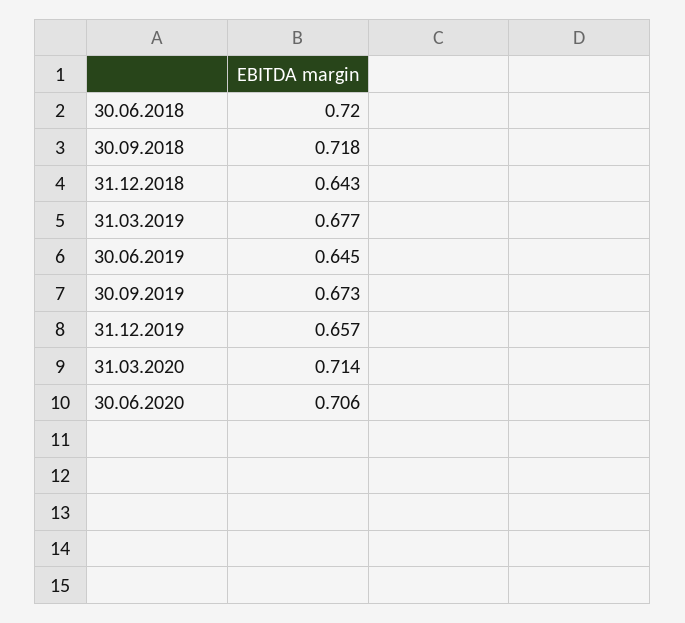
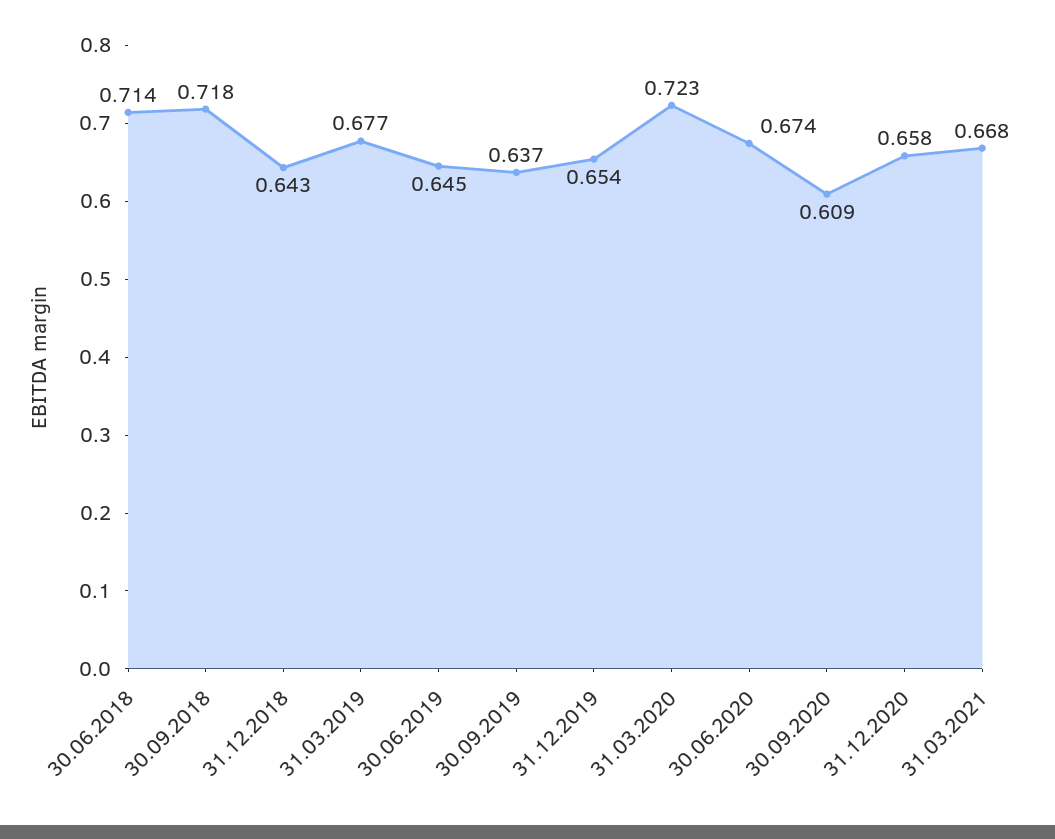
30.06.2018: 0.72 -> 0.714
30.09.2019: 0.673 -> 0.637
31.12.2019: 0.657 -> 0.654
31.03.2020: 0.714 -> 0.723
30.06.2020: 0.706 -> 0.674
30.09.2020: none -> 0.609
31.12.2020: none -> 0.658
31.03.2021: none -> 0.668

